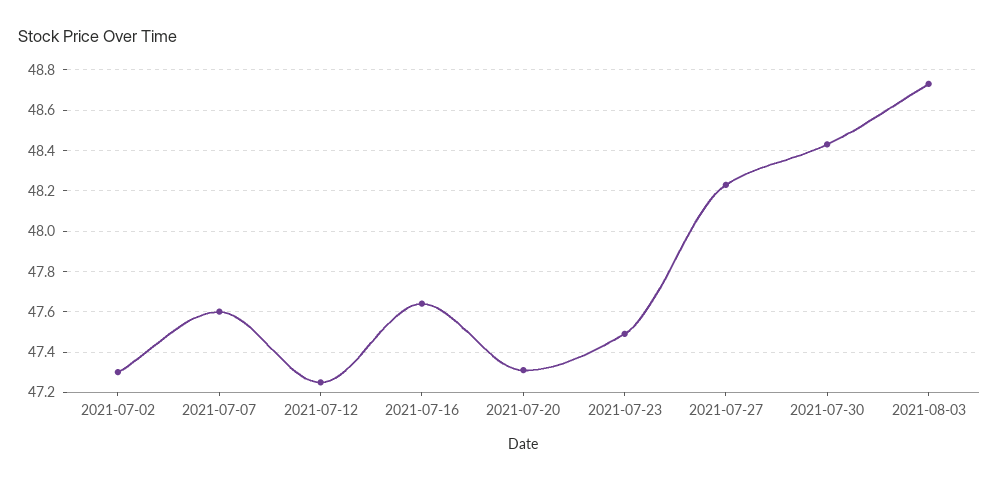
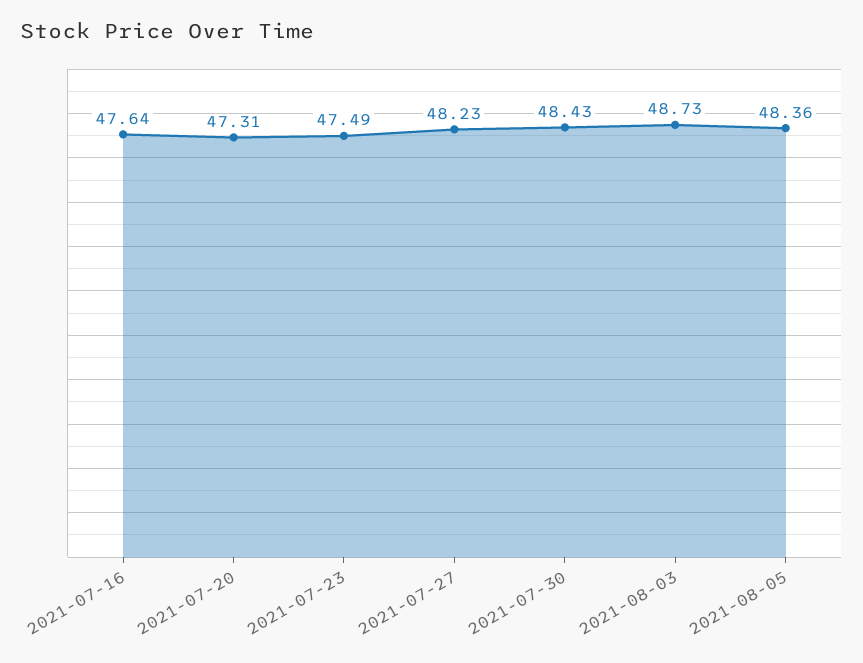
2021-07-02: 47.3 -> none
2021-07-07: 47.6 -> none
2021-07-12: 47.25 -> none
2021-08-05: none -> 48.36

